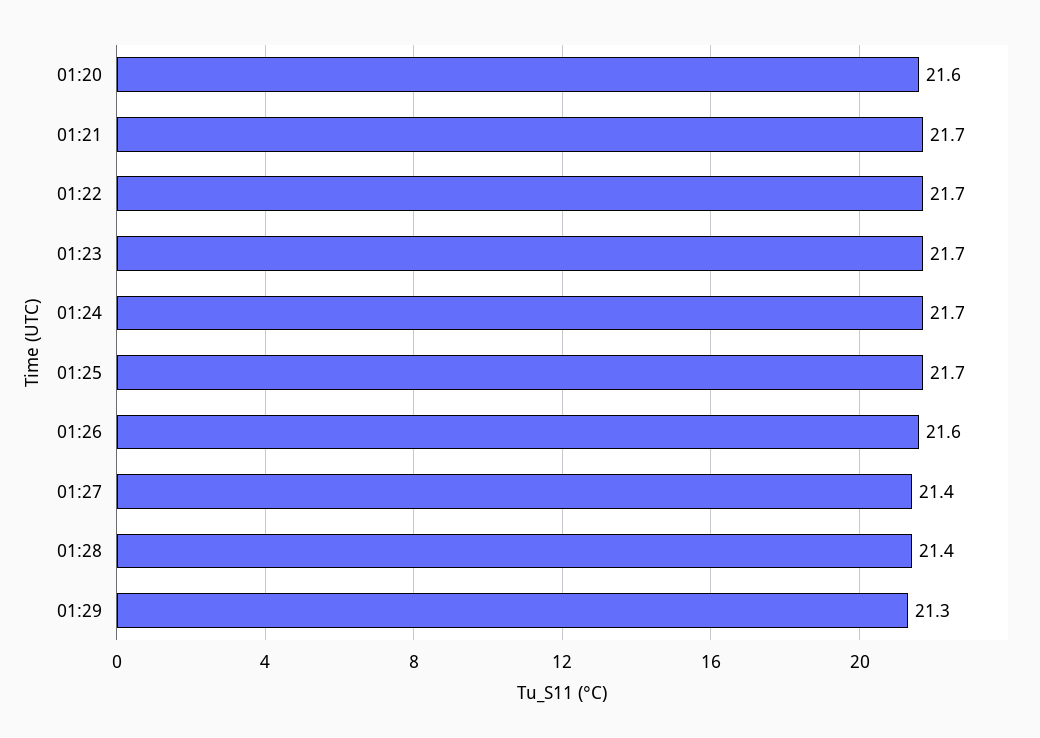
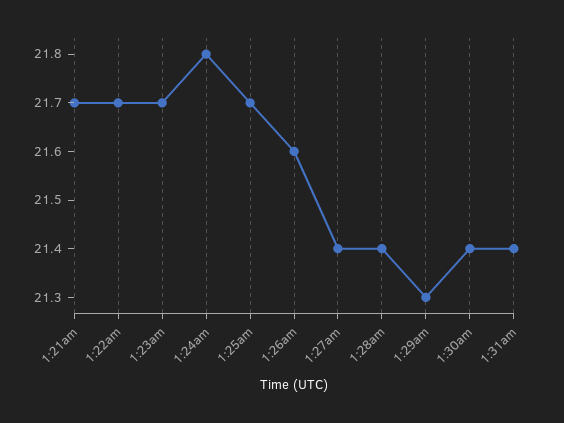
01:20: 21.6 -> none
01:24: 21.7 -> 21.8
1:30am: none -> 21.4
1:31am: none -> 21.4

